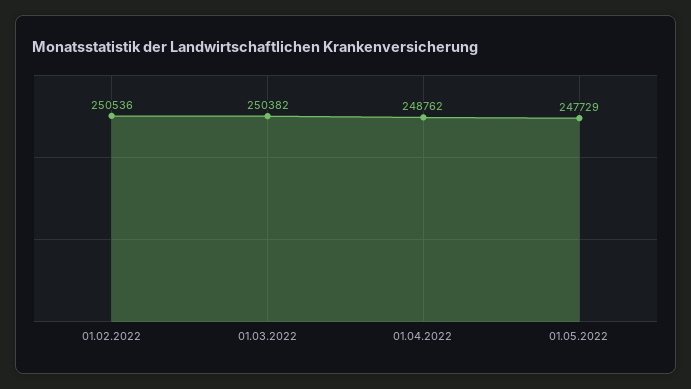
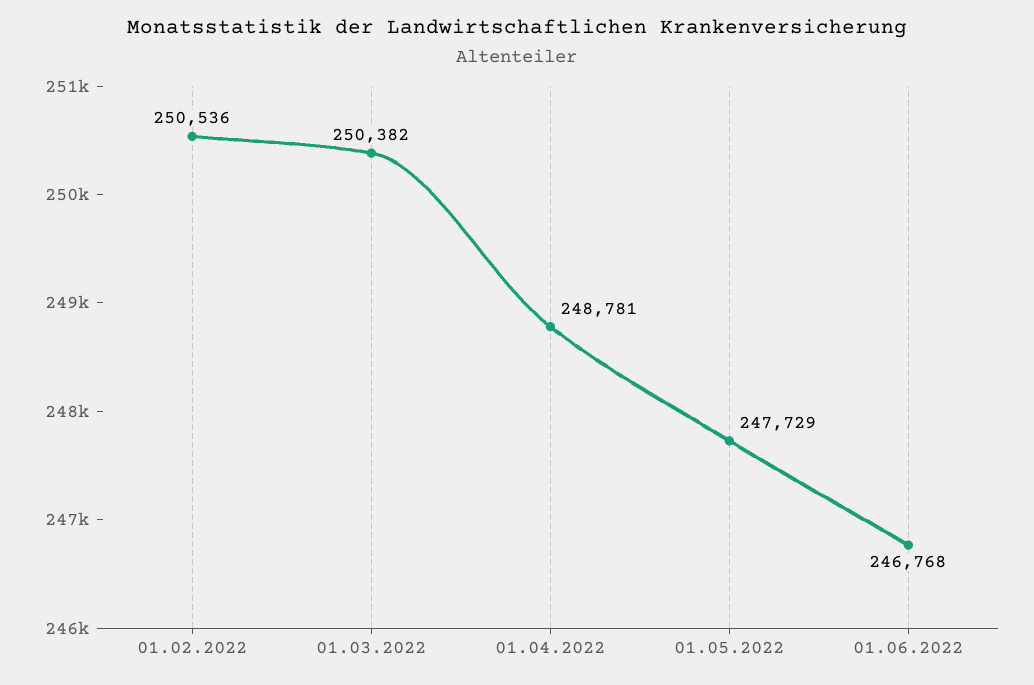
01.04.2022: 248762 -> 248781
01.06.2022: none -> 246768

